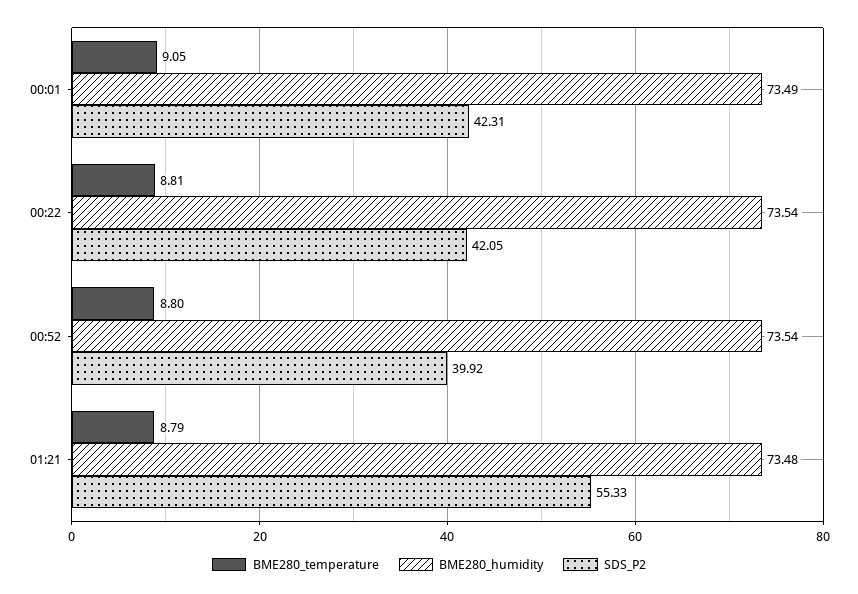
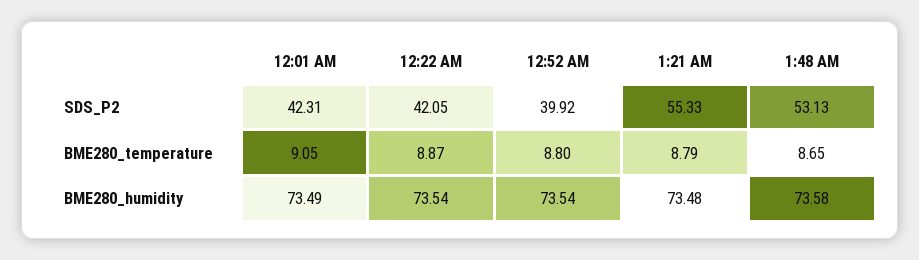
BME280_temperature, 00:22: 8.81 -> 8.87
SDS_P2, 1:48 AM: none -> 53.13
BME280_temperature, 1:48 AM: none -> 8.65
BME280_humidity, 1:48 AM: none -> 73.58

